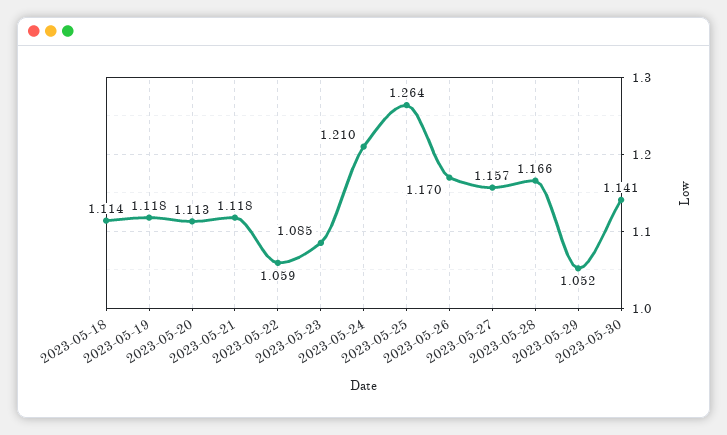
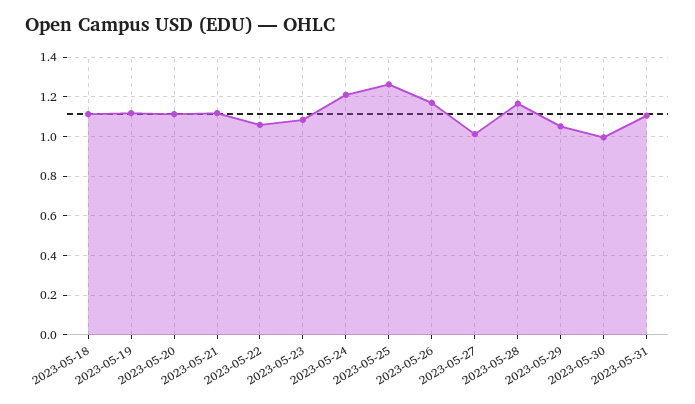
2023-05-27: 1.157 -> 1
2023-05-30: 1.141 -> 1
2023-05-31: none -> 1.1

